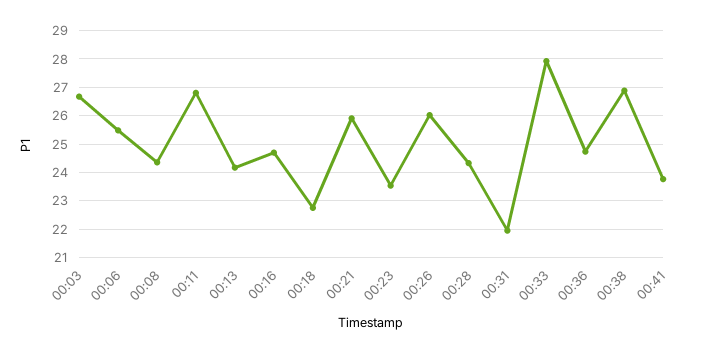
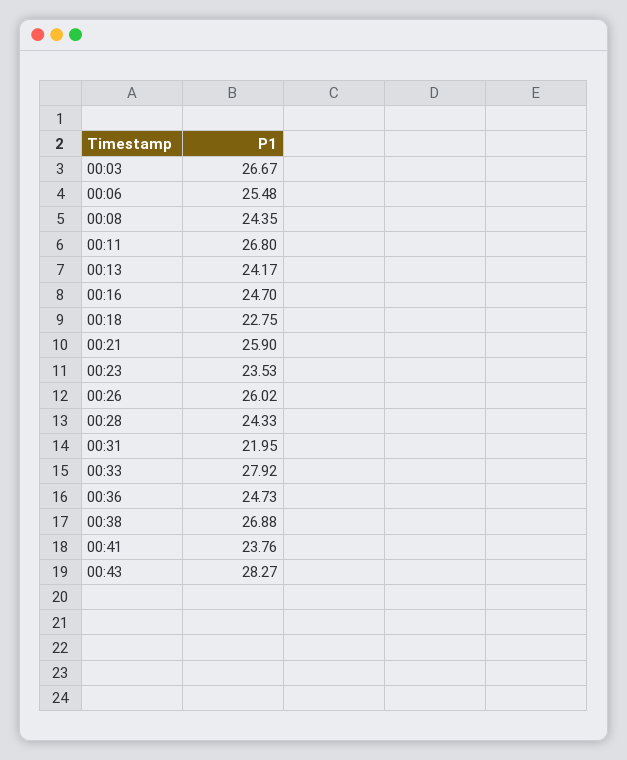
00:43: none -> 28.27

